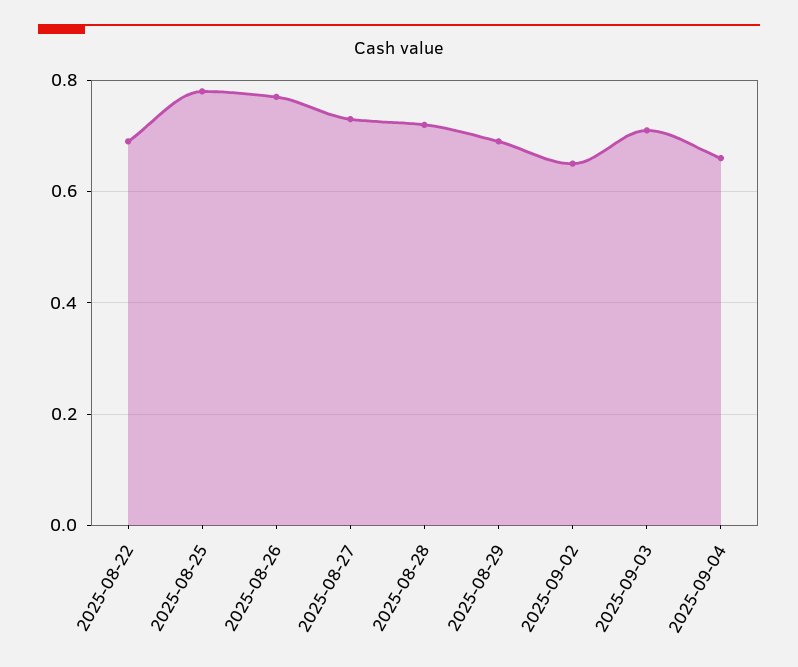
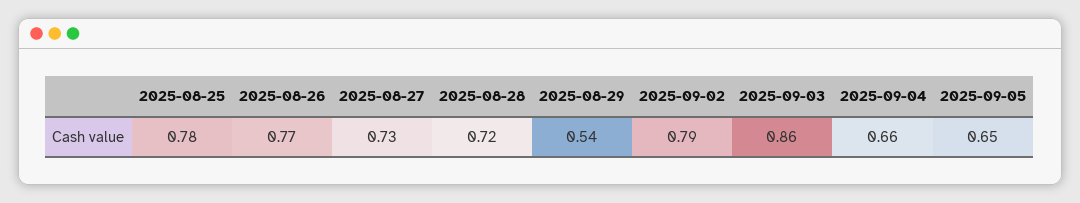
2025-08-22: 0.7 -> none
2025-08-29: 0.7 -> 0.54
2025-09-02: 0.65 -> 0.79
2025-09-03: 0.7 -> 0.86
2025-09-05: none -> 0.65

